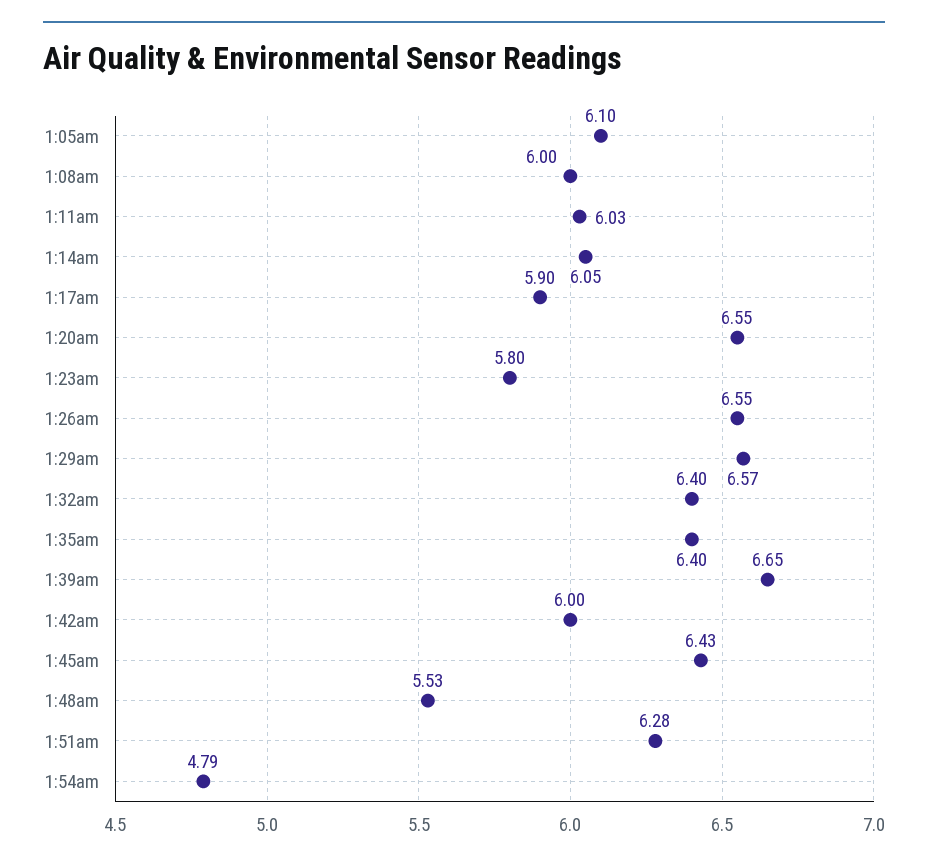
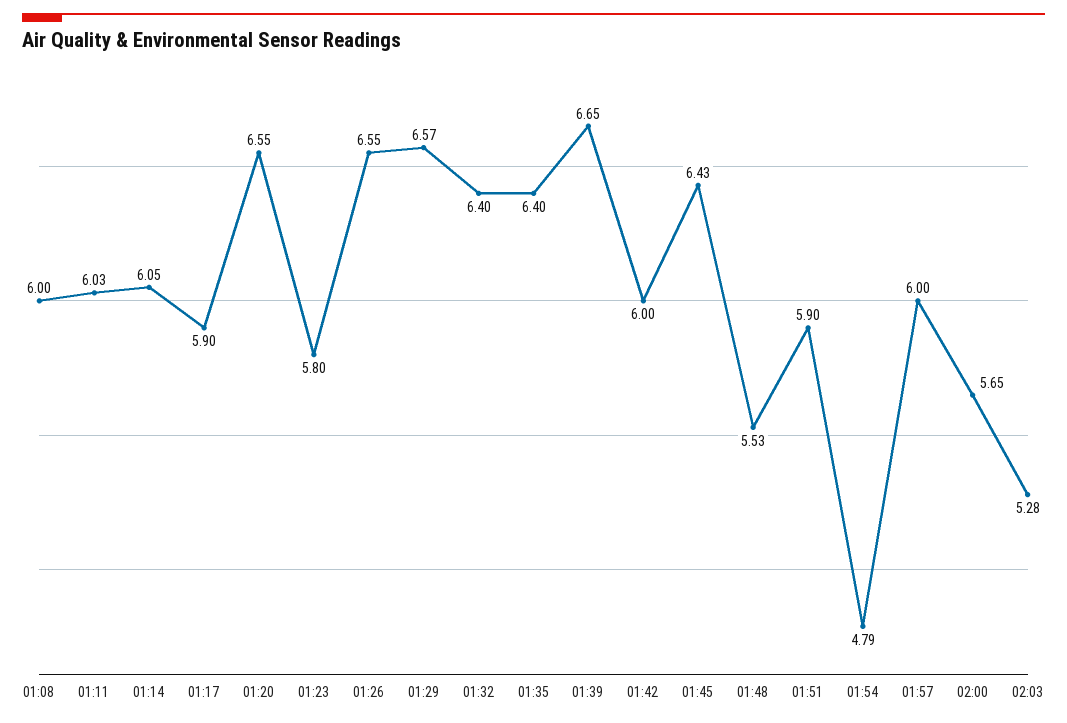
1:05am: 6.1 -> none
1:51am: 6.28 -> 5.9
01:57: none -> 6
02:00: none -> 5.65
02:03: none -> 5.28

